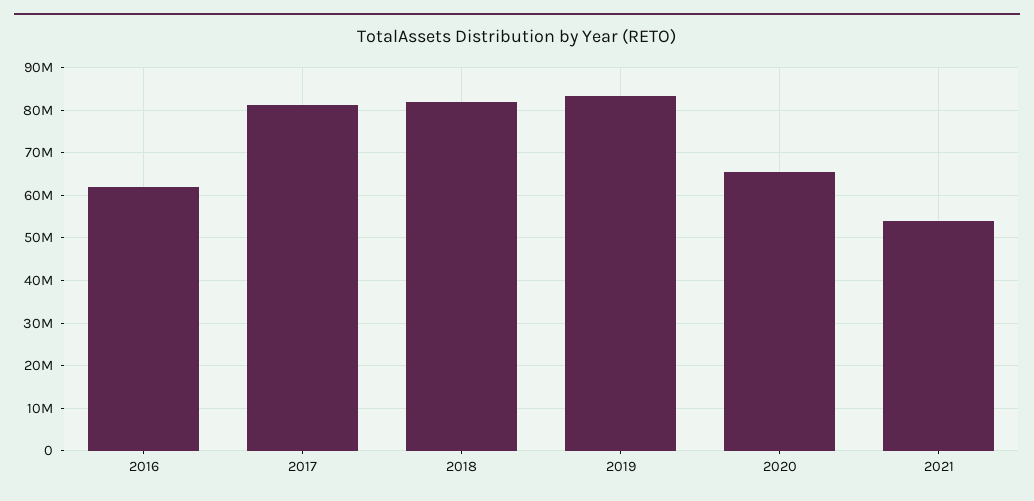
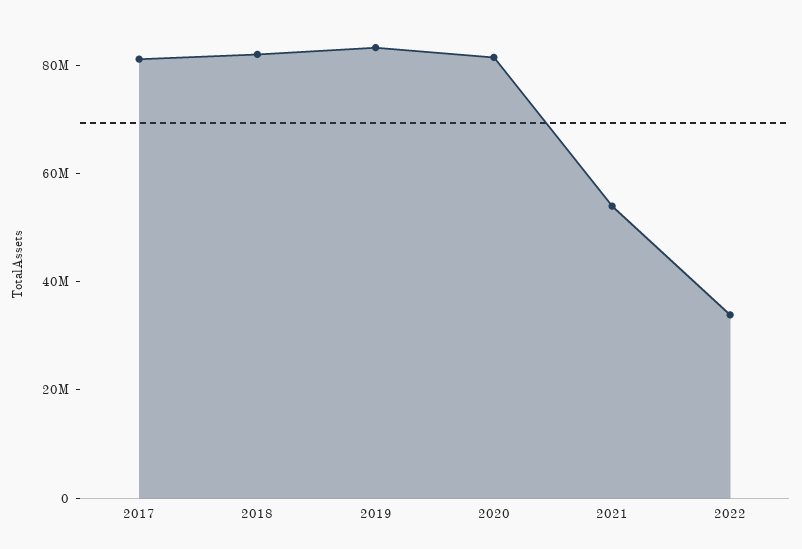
2016: 62000000 -> none
2020: 66000000 -> 80000000
2022: none -> 35000000

